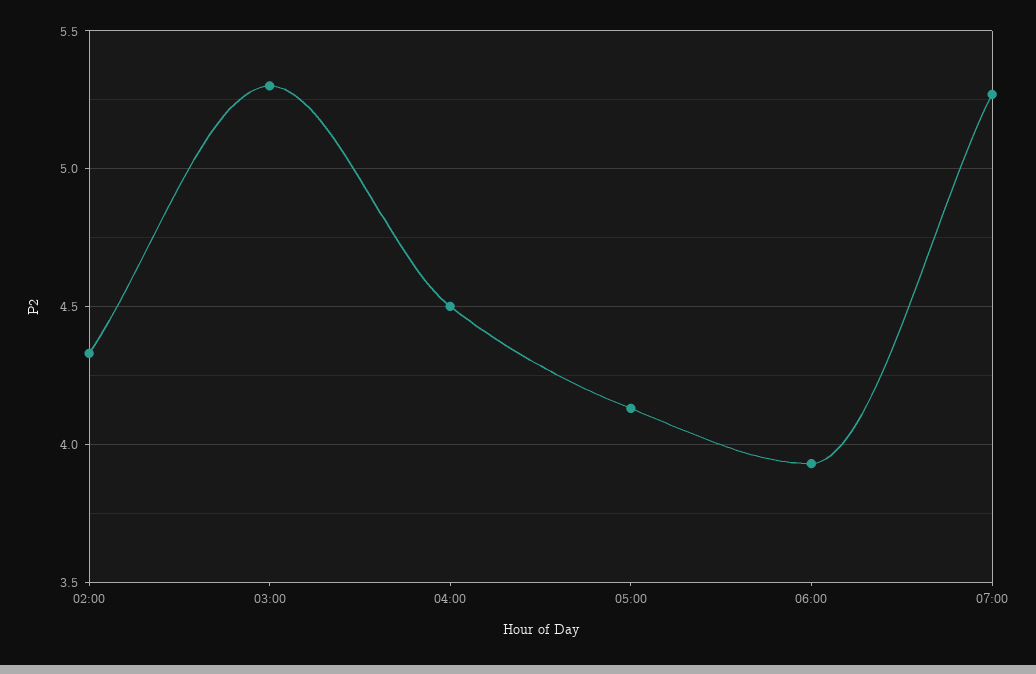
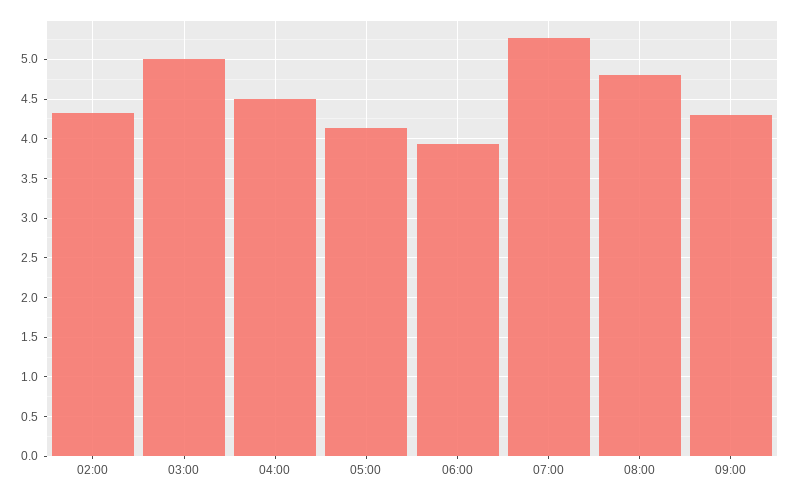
03:00: 5.3 -> 5
08:00: none -> 4.8
09:00: none -> 4.3

